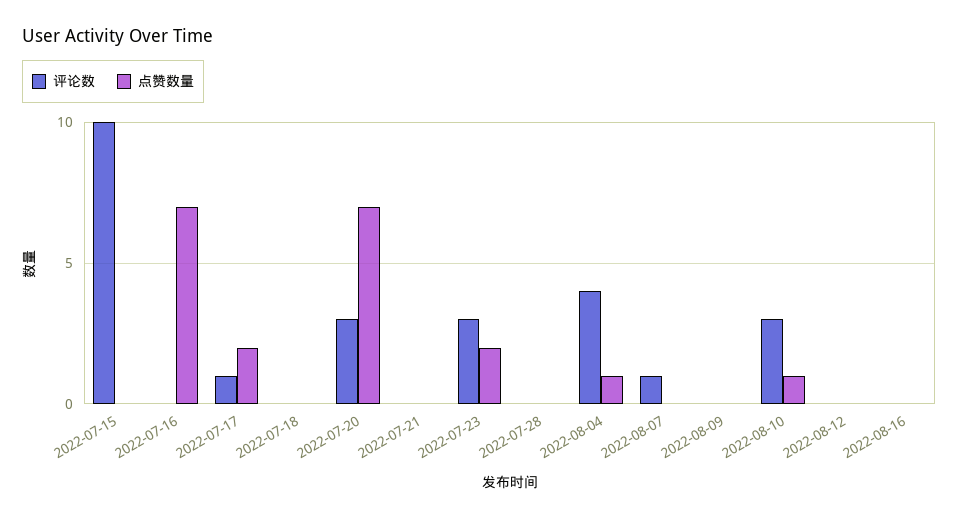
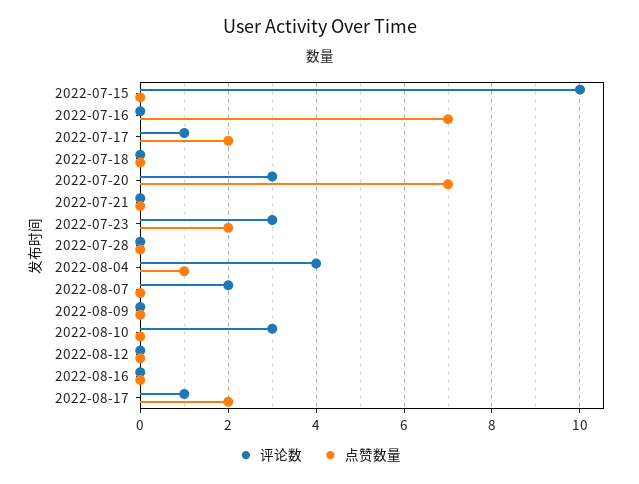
评论数, 2022-08-07: 1 -> 2
点赞数量, 2022-08-10: 1 -> 0
评论数, 2022-08-17: none -> 1
点赞数量, 2022-08-17: none -> 2

